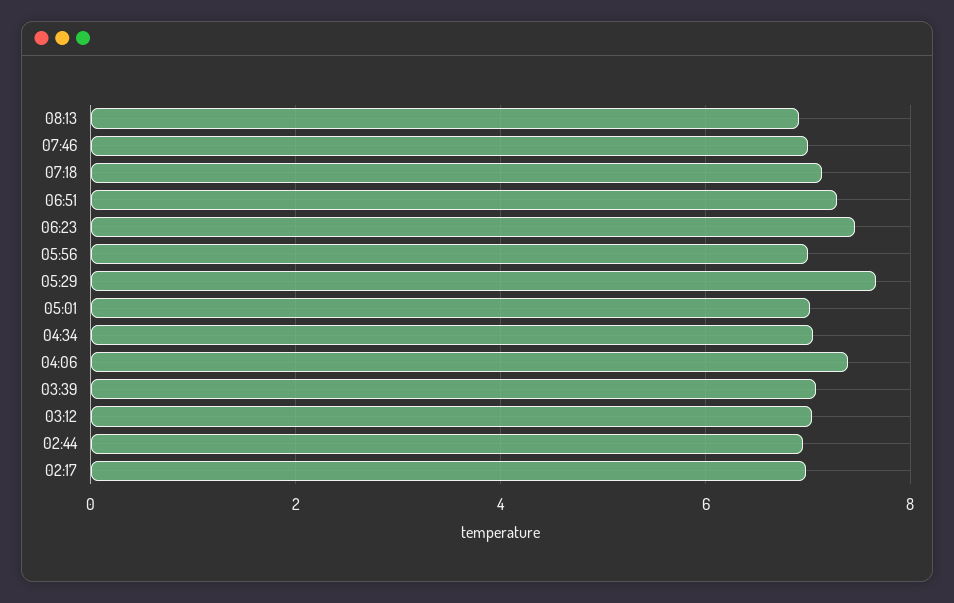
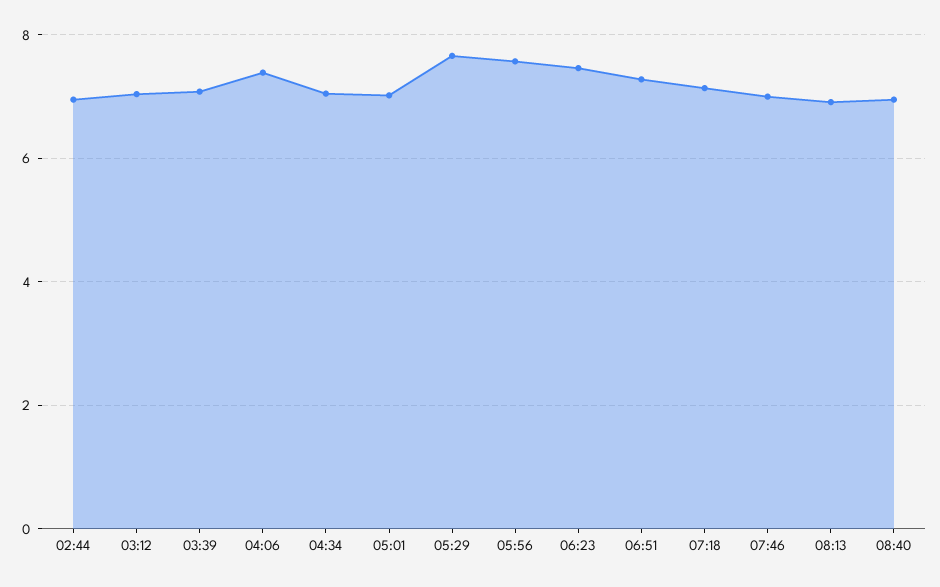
05:56: 7 -> 7.6
02:17: 7 -> none
08:40: none -> 7

